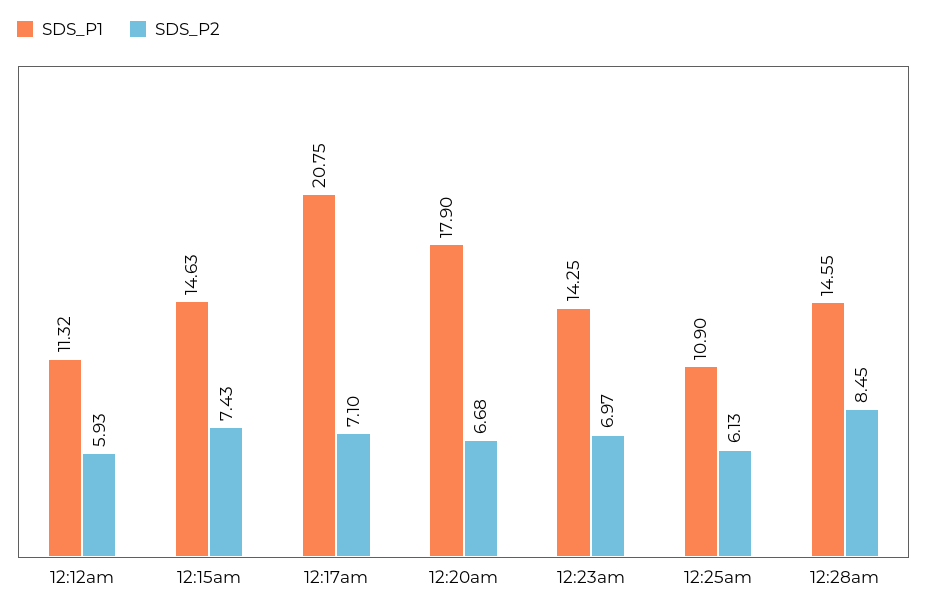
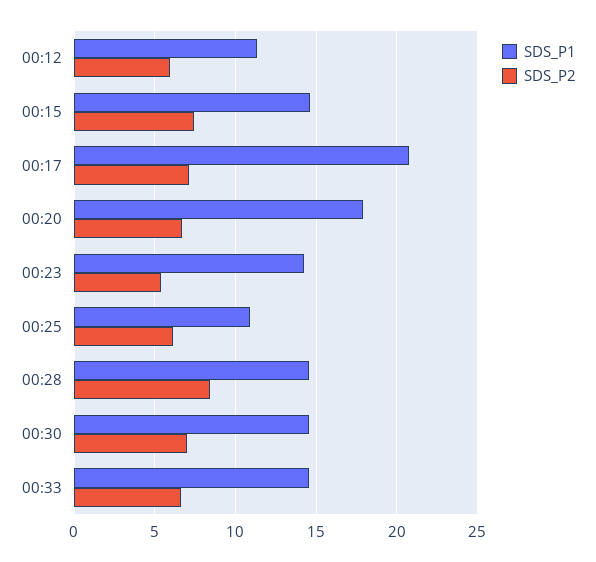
SDS_P2, 12:23am: 6.97 -> 5.5
SDS_P1, 00:30: none -> 14.5
SDS_P2, 00:30: none -> 7
SDS_P1, 00:33: none -> 14.5
SDS_P2, 00:33: none -> 6.5

